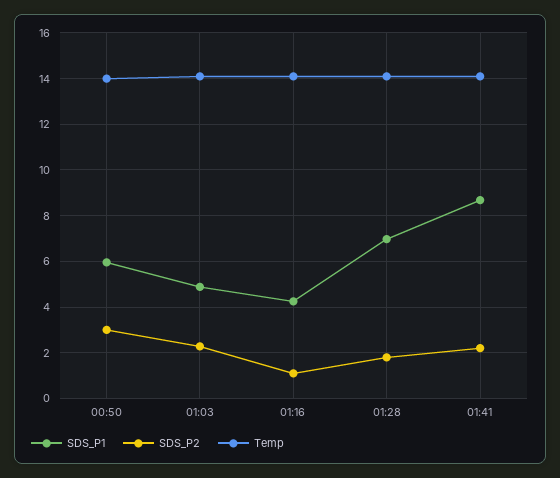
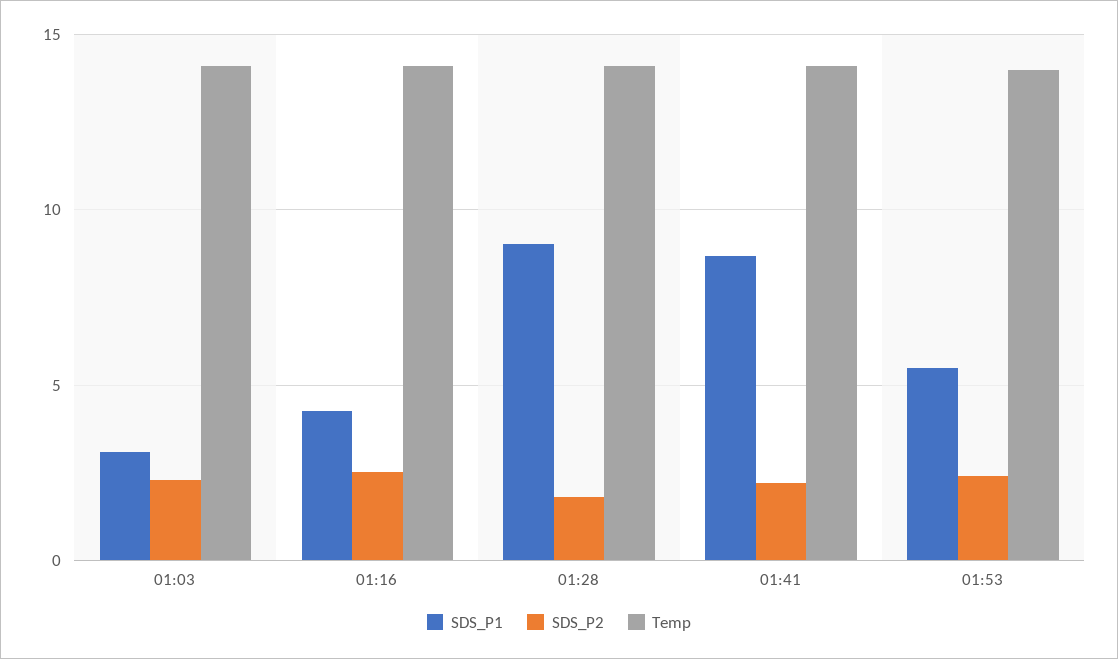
SDS_P1, 00:50: 6 -> none
SDS_P2, 00:50: 3 -> none
Temp, 00:50: 14 -> none
SDS_P1, 01:03: 5 -> 3
SDS_P2, 01:16: 1 -> 2.5
SDS_P1, 01:28: 7 -> 9
SDS_P1, 01:53: none -> 5.5
SDS_P2, 01:53: none -> 2.5
Temp, 01:53: none -> 14

